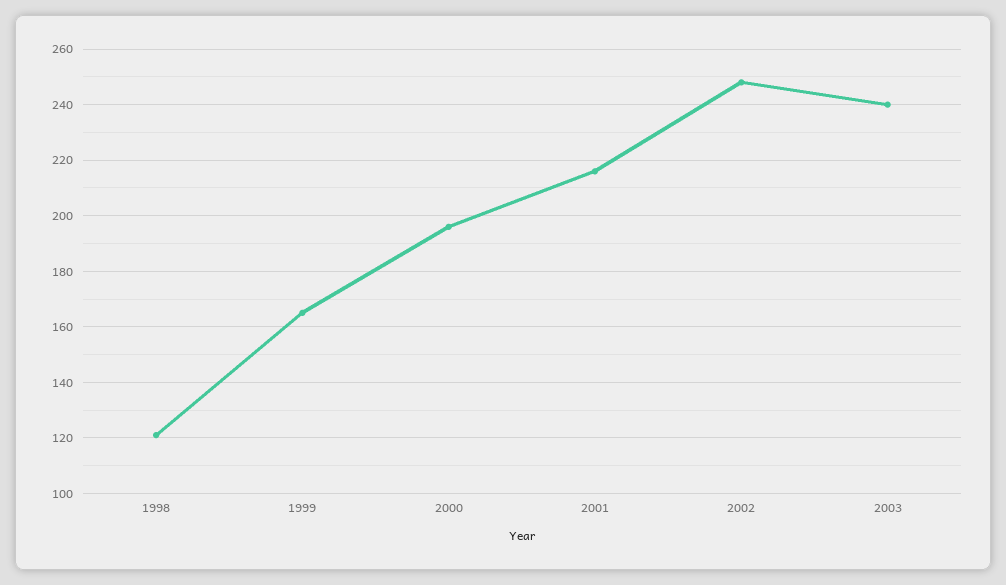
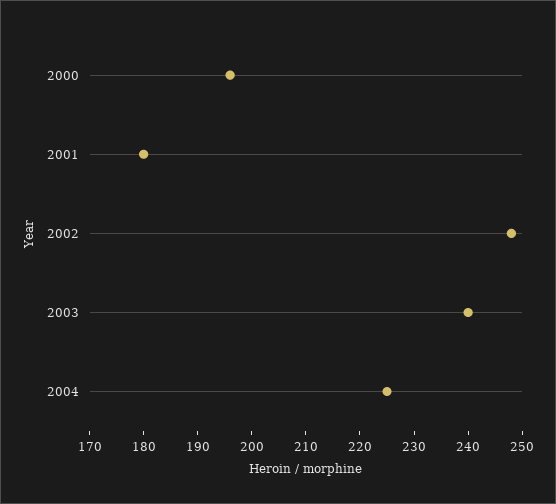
1998: 120 -> none
1999: 165 -> none
2001: 215 -> 180
2004: none -> 225

